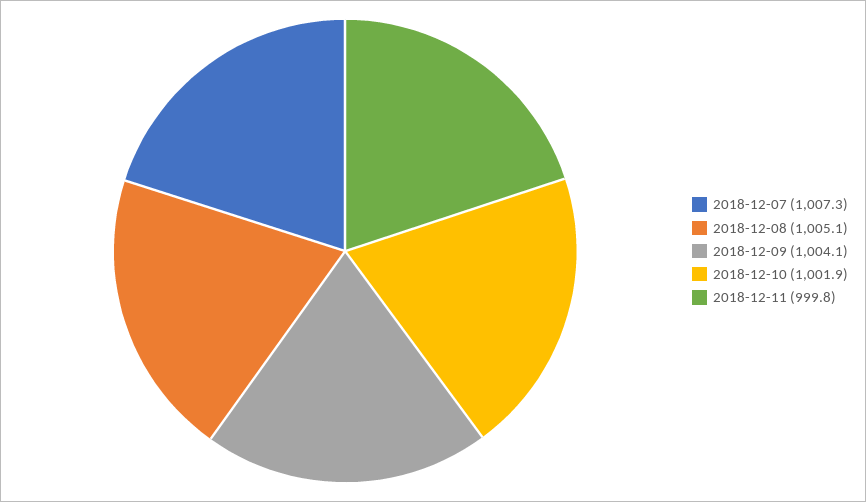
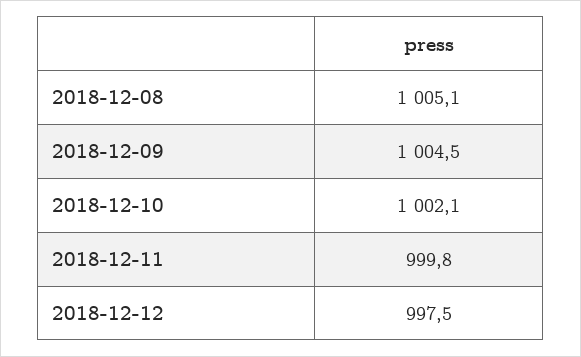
2018-12-07: 1007.3 -> none
2018-12-09: 1004.1 -> 1004.5
2018-12-10: 1001.9 -> 1002.1
2018-12-12: none -> 997.5

